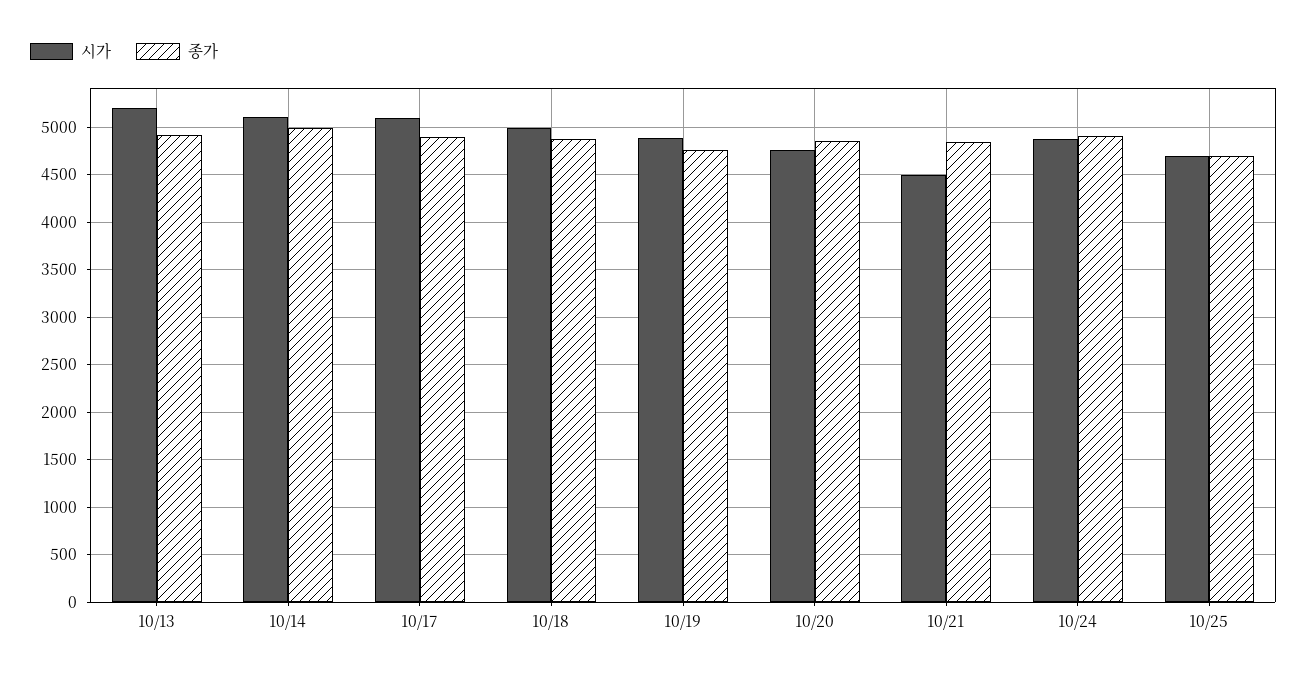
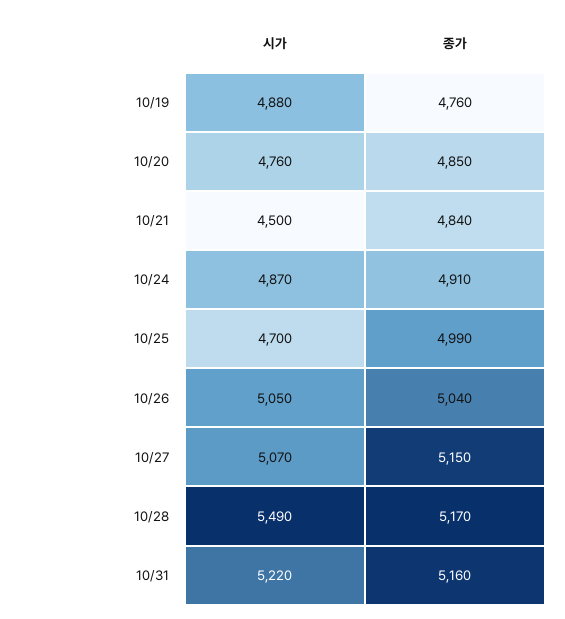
시가, 10/13: 5200 -> none
종가, 10/13: 4900 -> none
시가, 10/14: 5100 -> none
종가, 10/14: 5000 -> none
시가, 10/17: 5100 -> none
종가, 10/17: 4900 -> none
시가, 10/18: 5000 -> none
종가, 10/18: 4900 -> none
종가, 10/25: 4700 -> 4990
시가, 10/26: none -> 5050
종가, 10/26: none -> 5040
시가, 10/27: none -> 5070
종가, 10/27: none -> 5150
시가, 10/28: none -> 5490
종가, 10/28: none -> 5170
시가, 10/31: none -> 5220
종가, 10/31: none -> 5160

